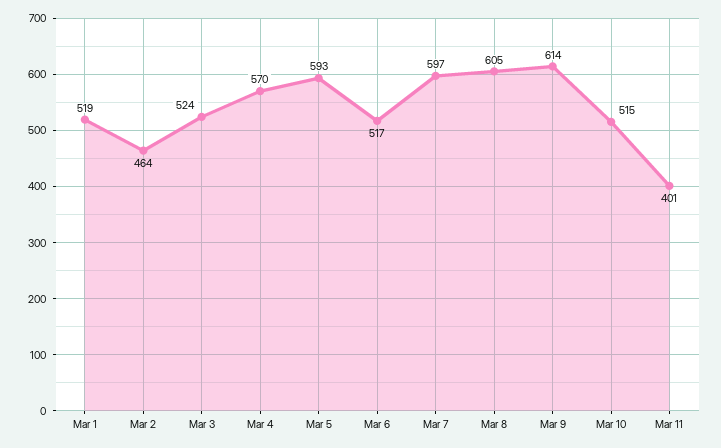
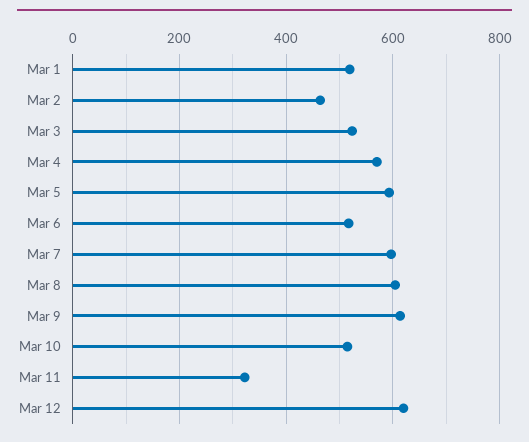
Mar 11: 401 -> 320
Mar 12: none -> 620

